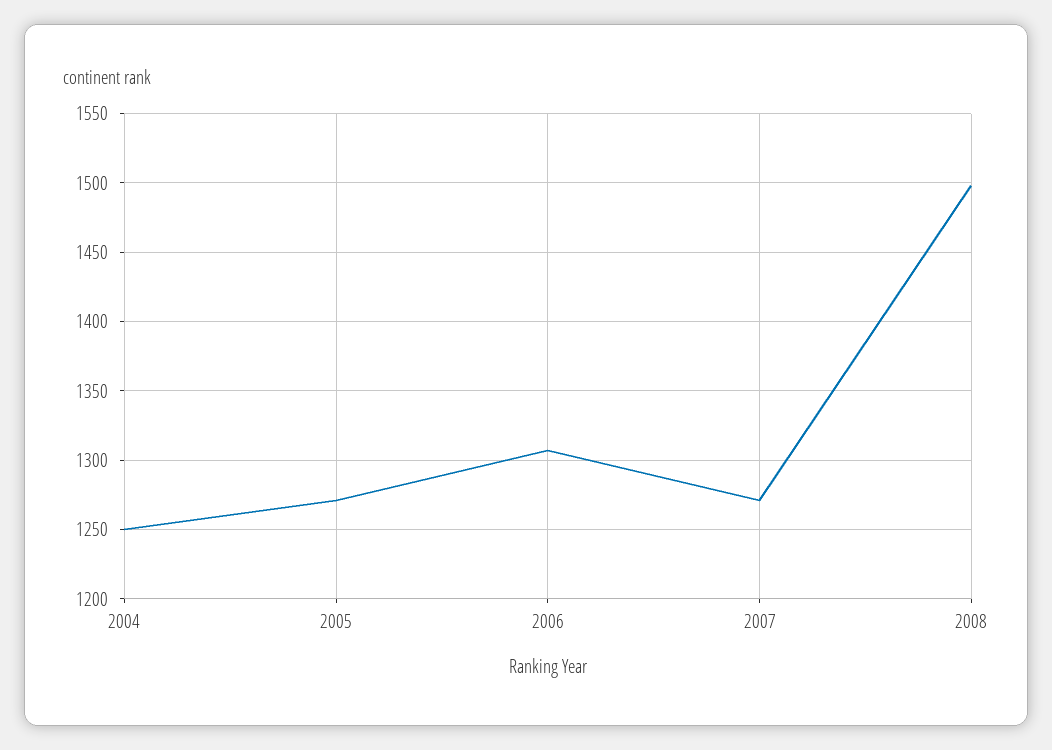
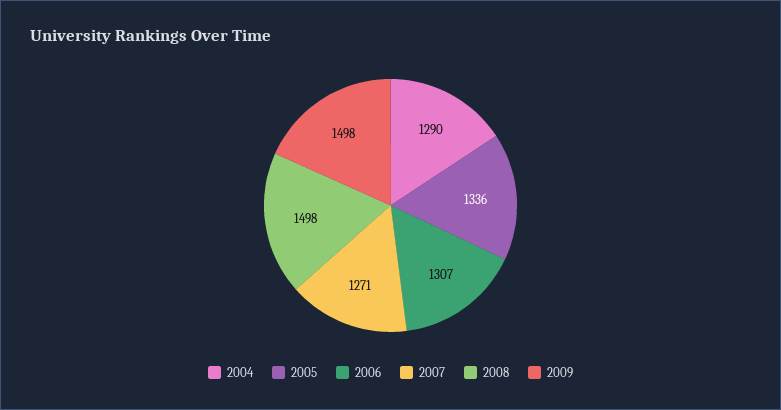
2004: 1250 -> 1290
2005: 1270 -> 1336
2009: none -> 1498

